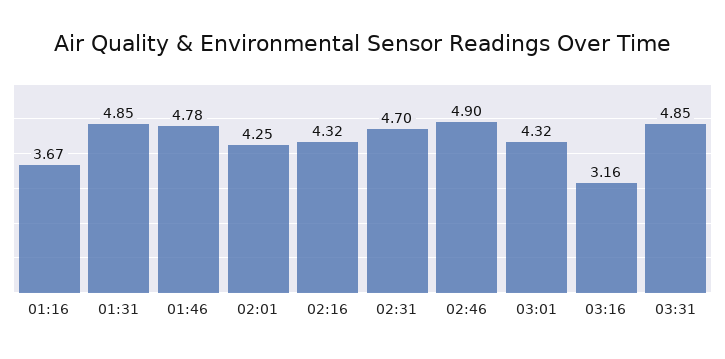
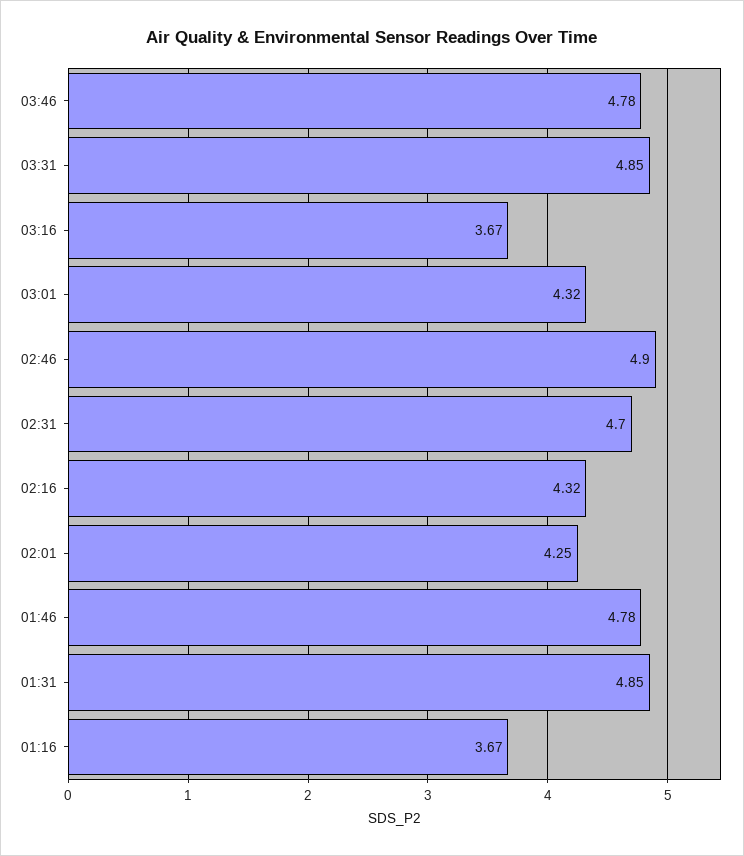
03:16: 3.16 -> 3.67
03:46: none -> 4.78

